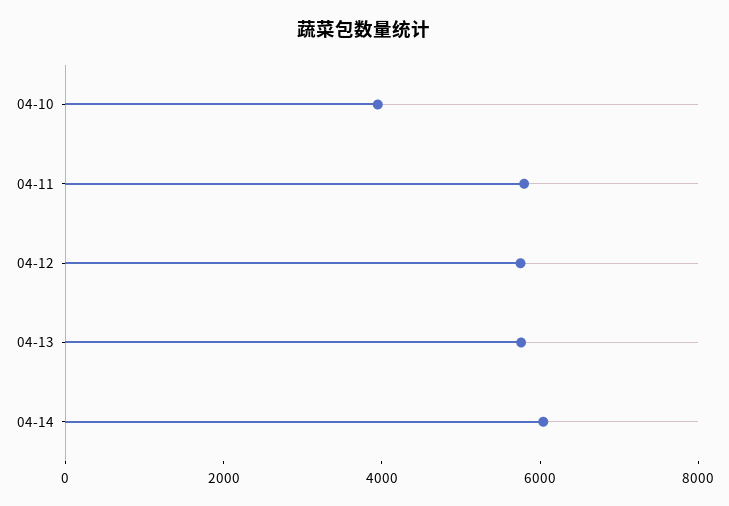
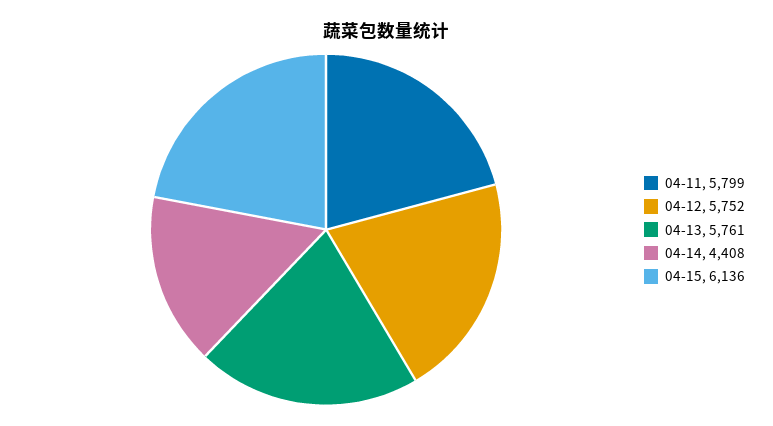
04-10: 4000 -> none
04-14: 6000 -> 4408
04-15: none -> 6136

